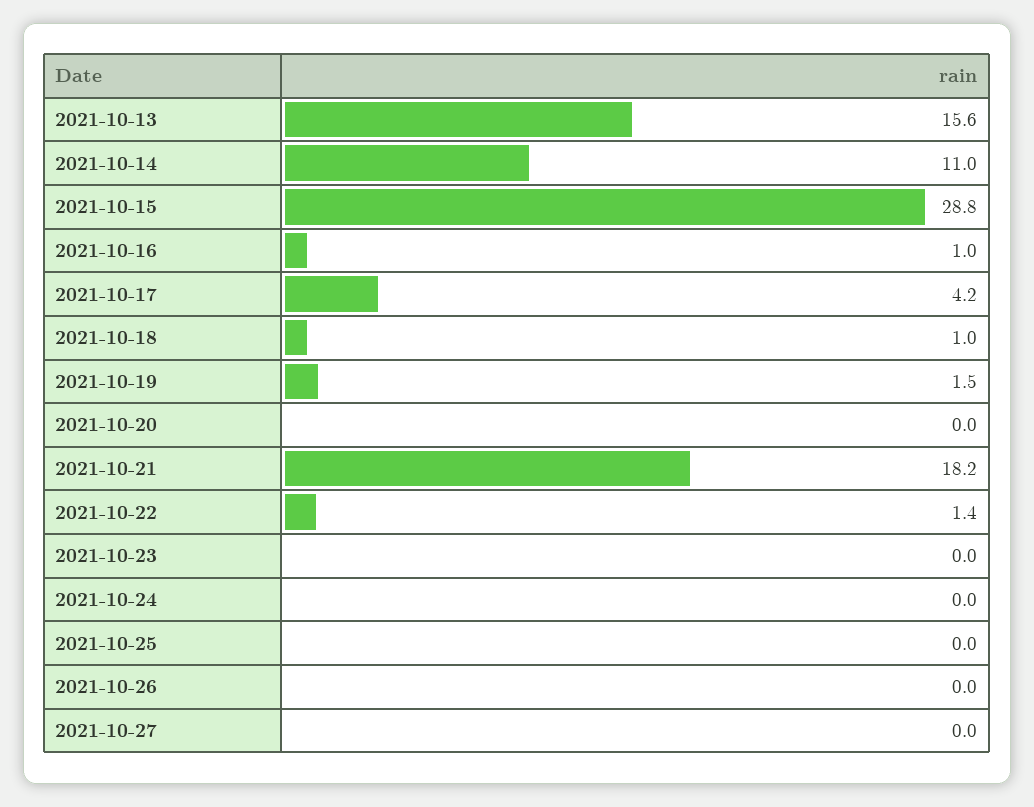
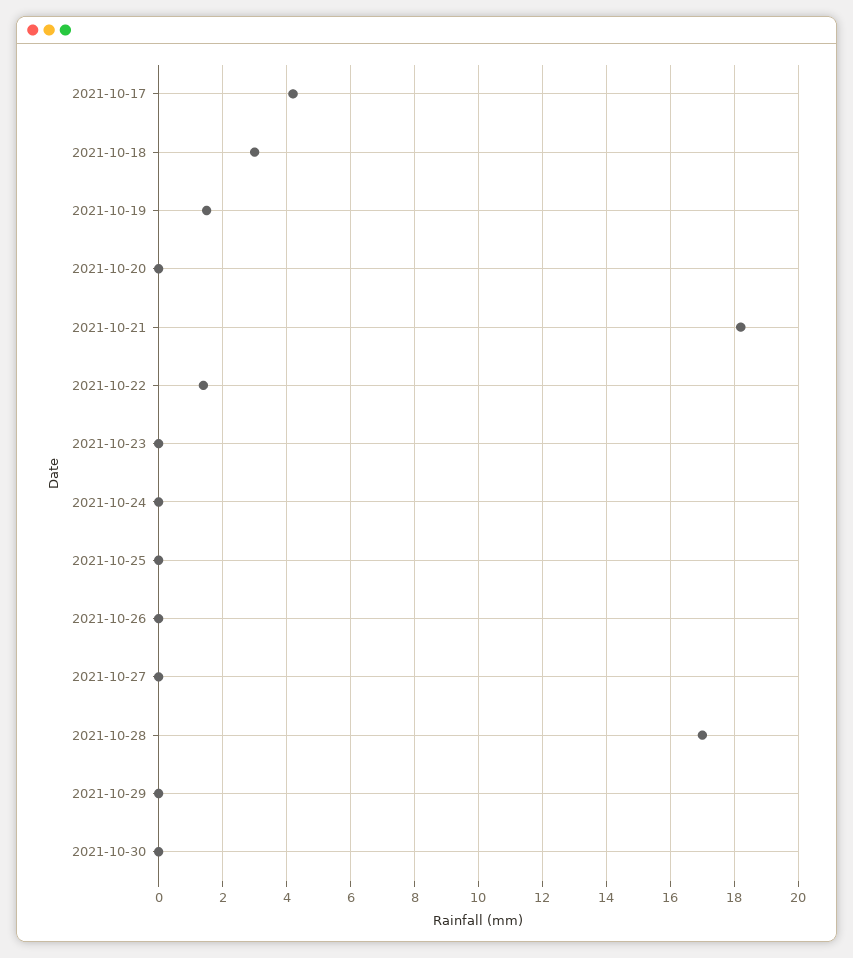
2021-10-13: 15.6 -> none
2021-10-14: 11 -> none
2021-10-15: 28.8 -> none
2021-10-16: 1 -> none
2021-10-18: 1 -> 3
2021-10-28: none -> 17
2021-10-29: none -> 0
2021-10-30: none -> 0

